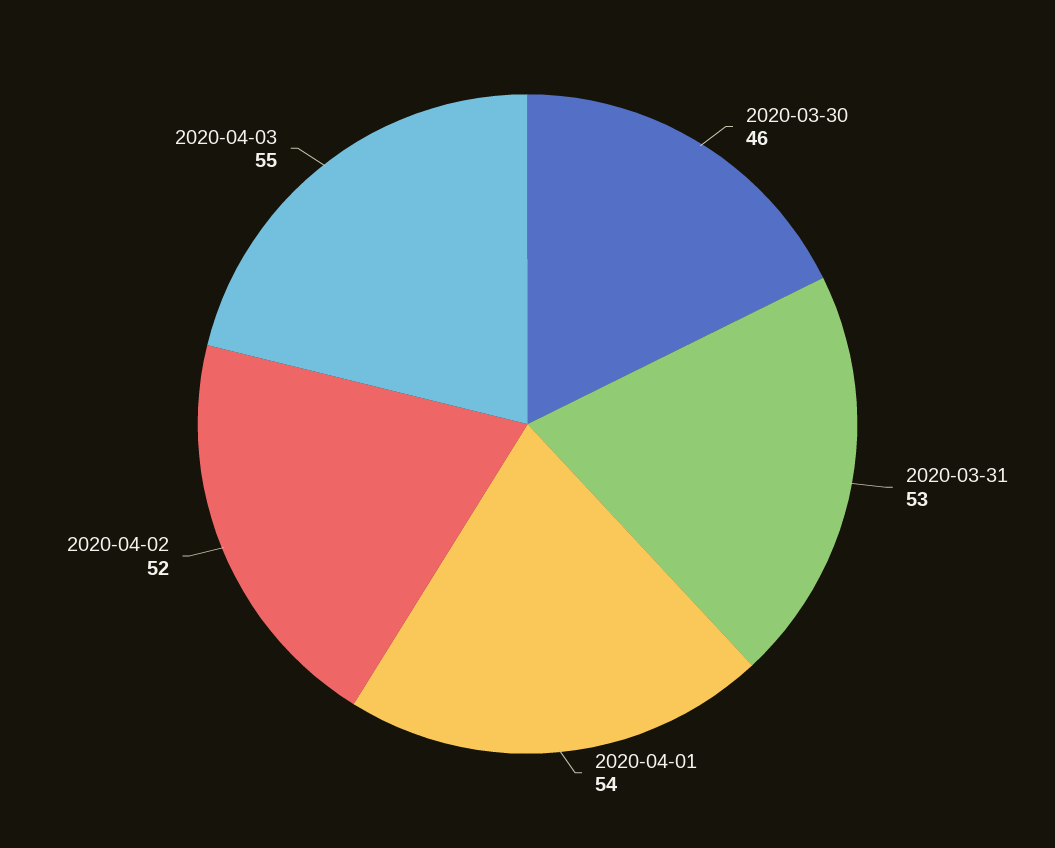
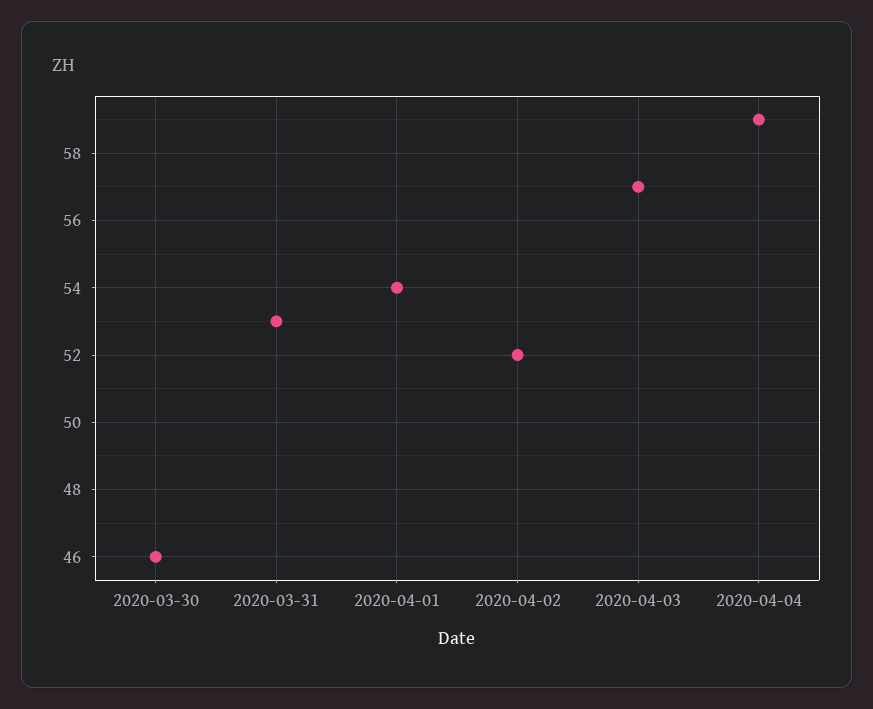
2020-04-03: 55 -> 57
2020-04-04: none -> 59

